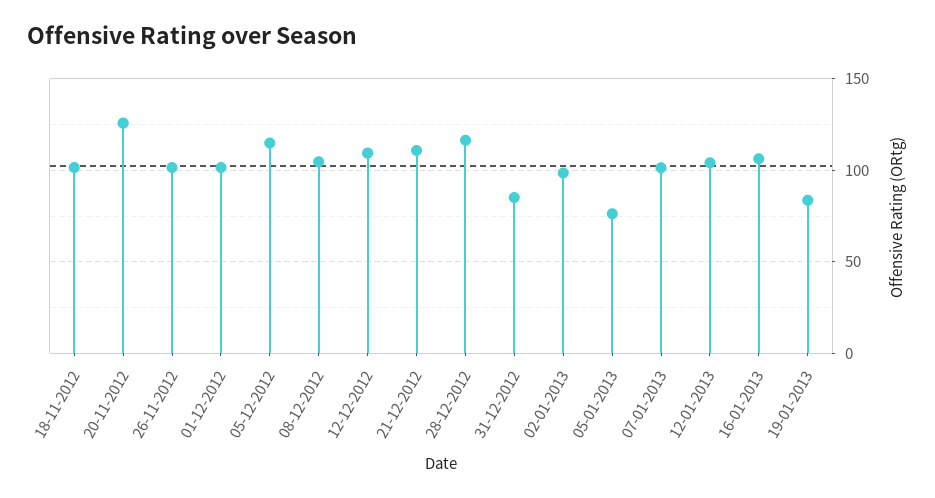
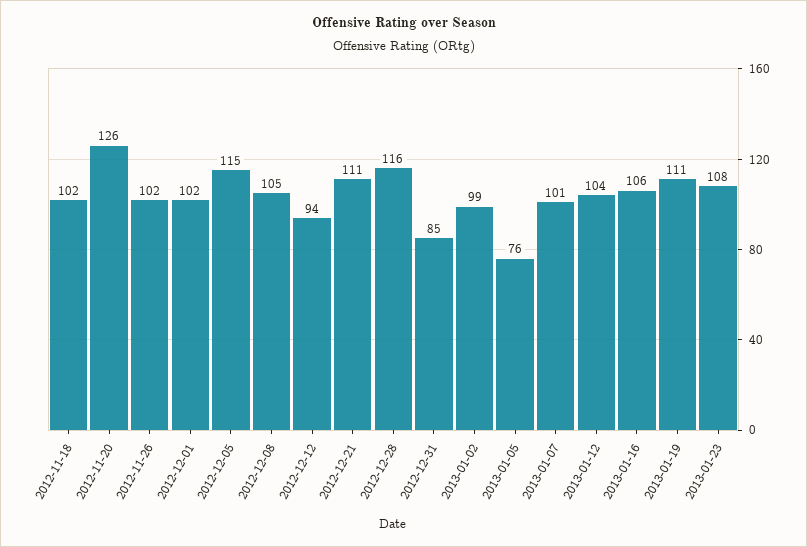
12-12-2012: 110 -> 94
19-01-2013: 85 -> 111
2013-01-23: none -> 108

